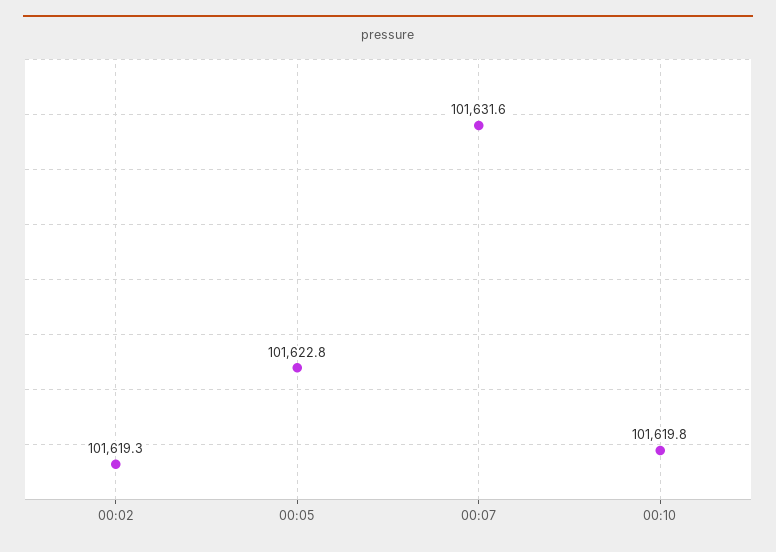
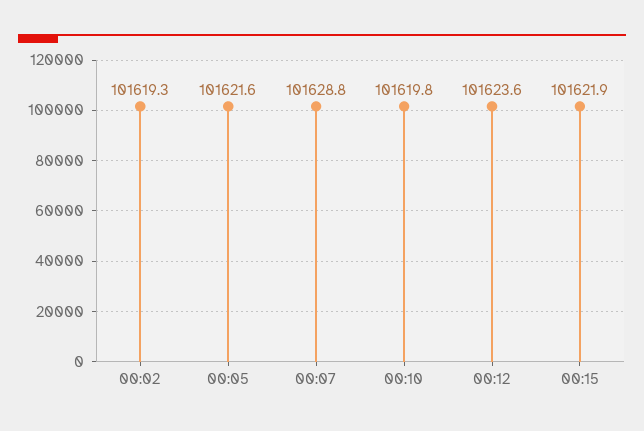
00:05: 101622.8 -> 101621.6
00:07: 101631.6 -> 101628.8
00:12: none -> 101623.6
00:15: none -> 101621.9

